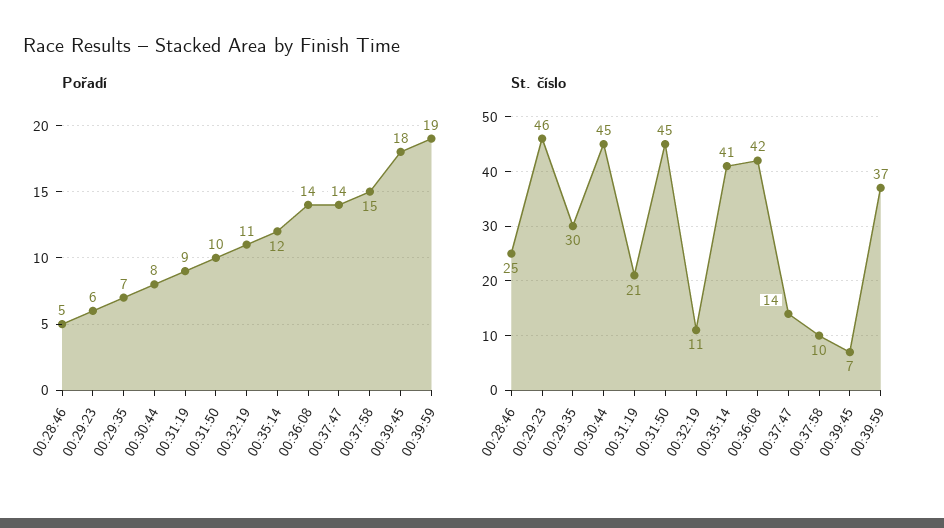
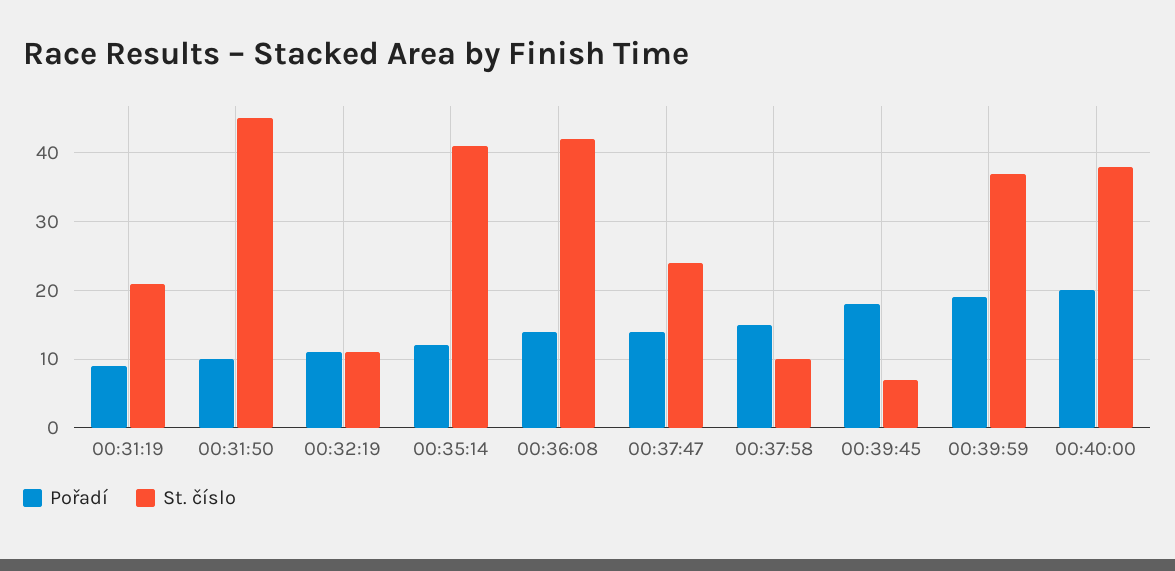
Pořadí, 00:28:46: 5 -> none
Pořadí, 00:29:23: 6 -> none
Pořadí, 00:29:35: 7 -> none
Pořadí, 00:30:44: 8 -> none
St. číslo, 00:28:46: 25 -> none
St. číslo, 00:29:23: 46 -> none
St. číslo, 00:29:35: 30 -> none
St. číslo, 00:30:44: 45 -> none
St. číslo, 00:37:47: 14 -> 24
Pořadí, 00:40:00: none -> 20
St. číslo, 00:40:00: none -> 38

